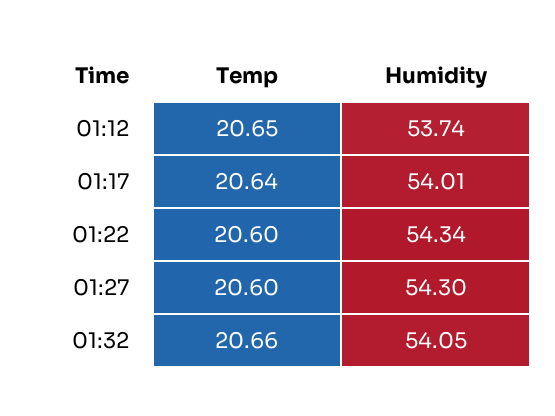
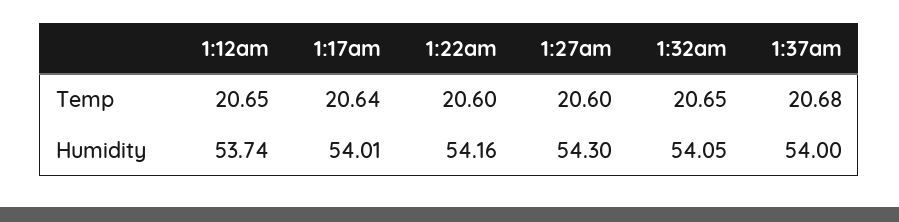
Humidity, 01:22: 54.34 -> 54.16
Temp, 01:32: 20.66 -> 20.65
Temp, 1:37am: none -> 20.68
Humidity, 1:37am: none -> 54

